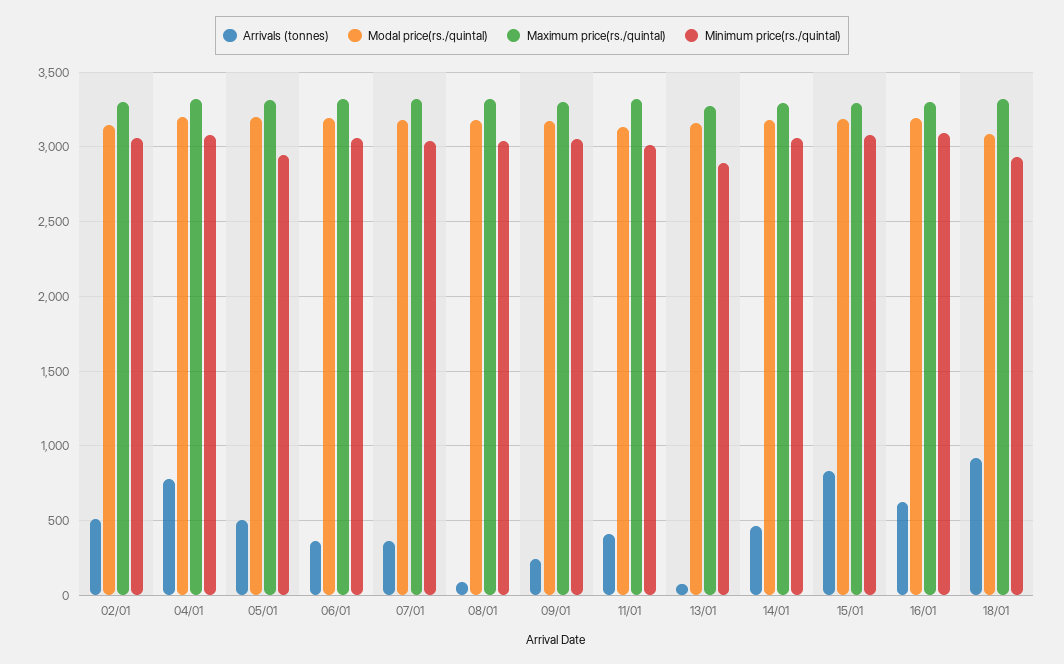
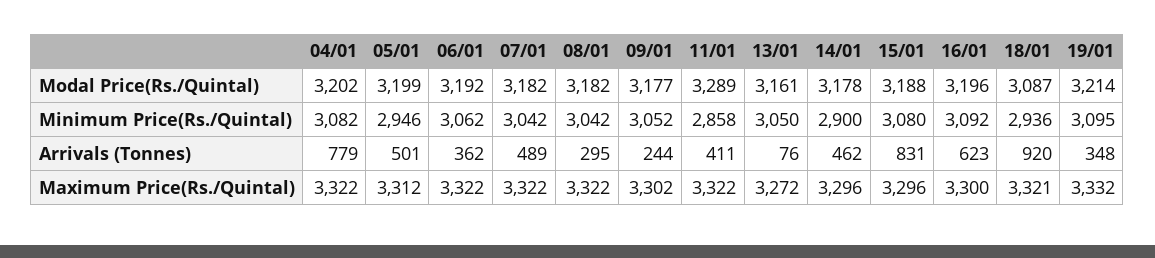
Arrivals (tonnes), 02/01: 500 -> none
Modal price(rs./quintal), 02/01: 3150 -> none
Maximum price(rs./quintal), 02/01: 3300 -> none
Minimum price(rs./quintal), 02/01: 3050 -> none
Arrivals (tonnes), 07/01: 350 -> 489
Arrivals (tonnes), 08/01: 100 -> 295
Modal price(rs./quintal), 11/01: 3150 -> 3289
Minimum price(rs./quintal), 11/01: 3000 -> 2858
Minimum price(rs./quintal), 13/01: 2900 -> 3050
Minimum price(rs./quintal), 14/01: 3050 -> 2900
Modal price(rs./quintal), 19/01: none -> 3214
Minimum price(rs./quintal), 19/01: none -> 3095
Arrivals (tonnes), 19/01: none -> 348
Maximum price(rs./quintal), 19/01: none -> 3332

